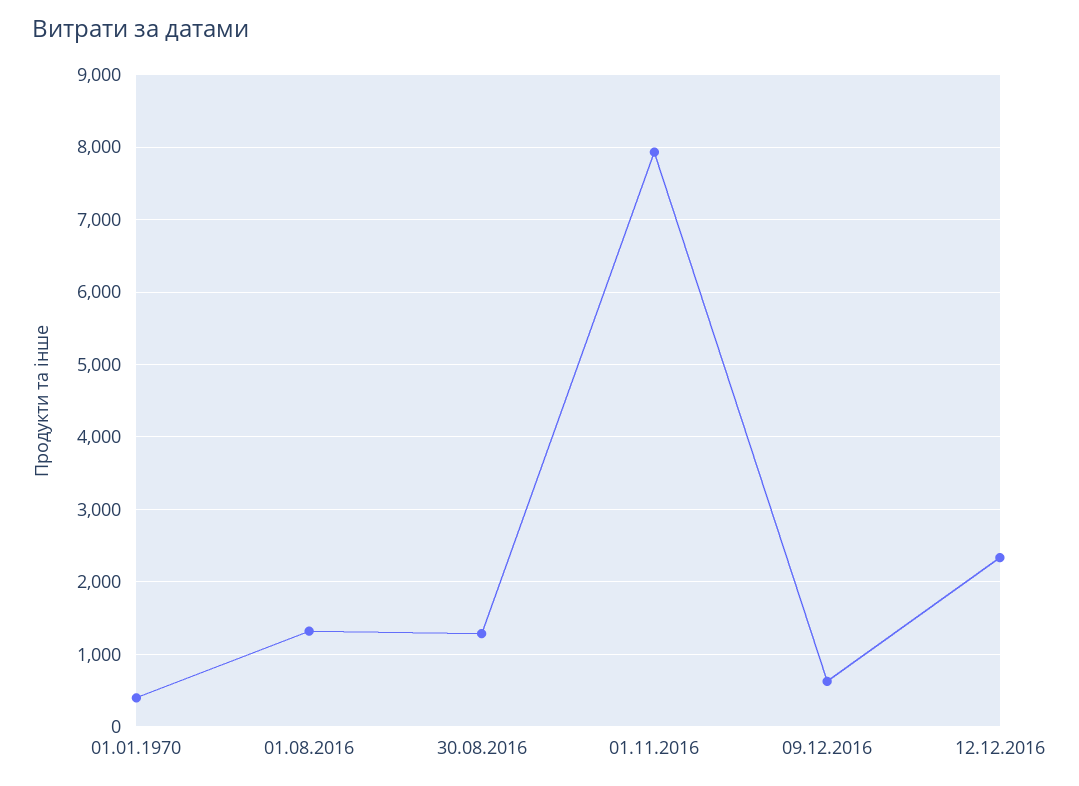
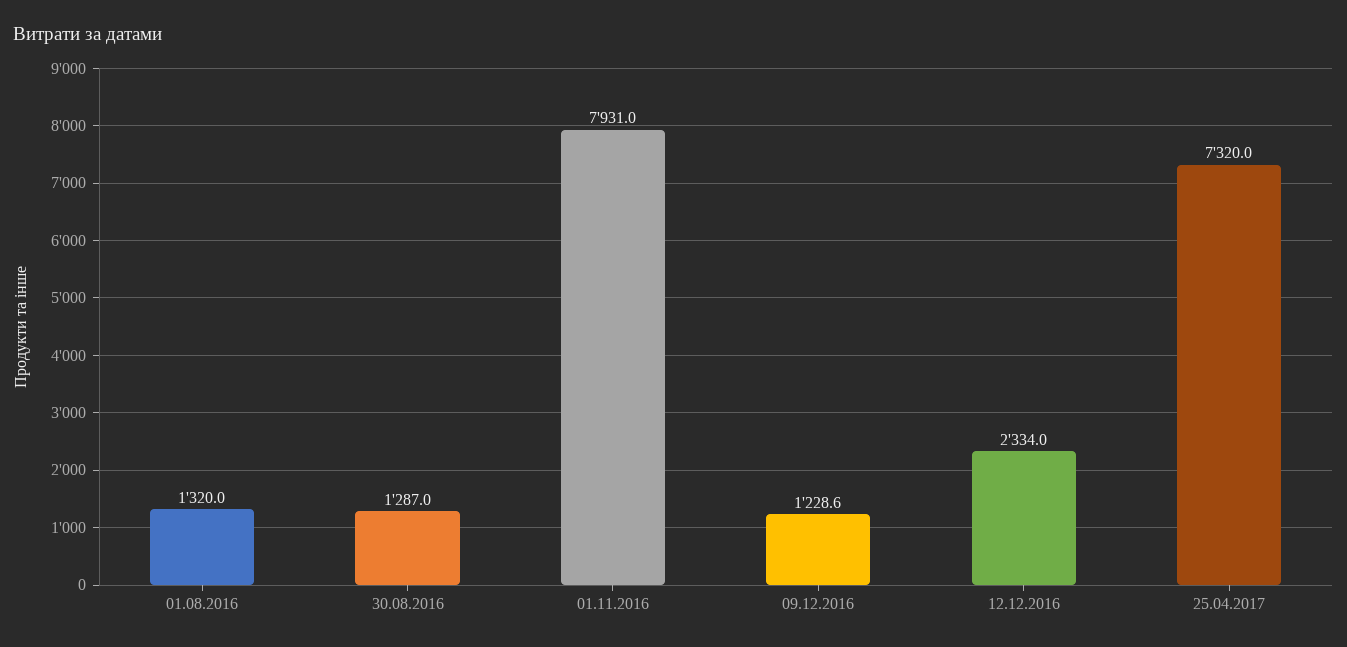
01.01.1970: 400 -> none
09.12.2016: 600 -> 1228.6
25.04.2017: none -> 7320

